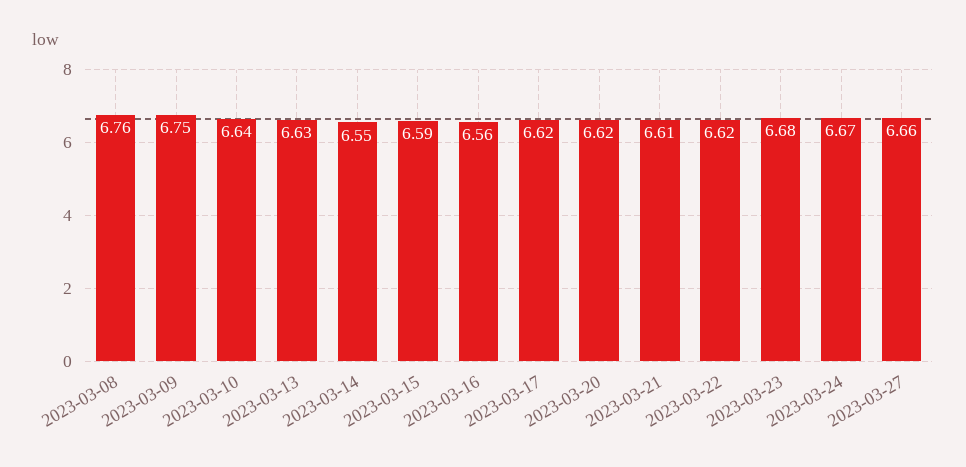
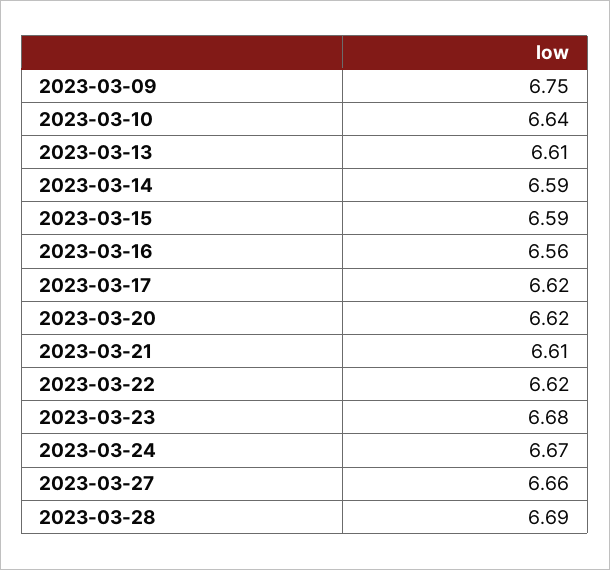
2023-03-08: 6.76 -> none
2023-03-13: 6.63 -> 6.61
2023-03-14: 6.55 -> 6.59
2023-03-28: none -> 6.69

